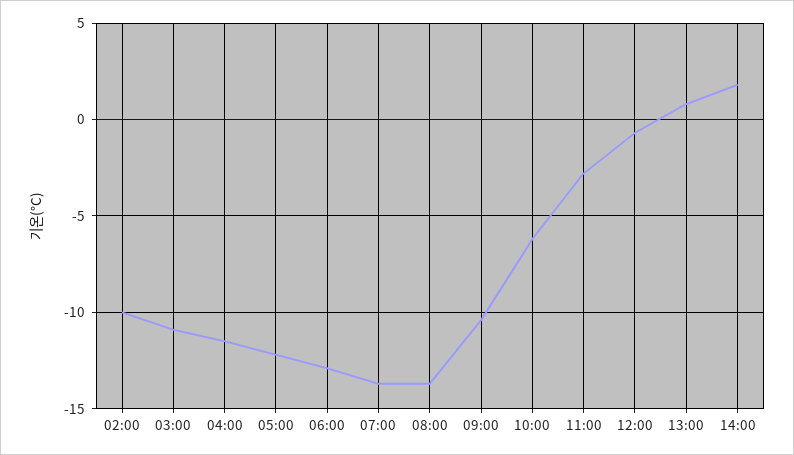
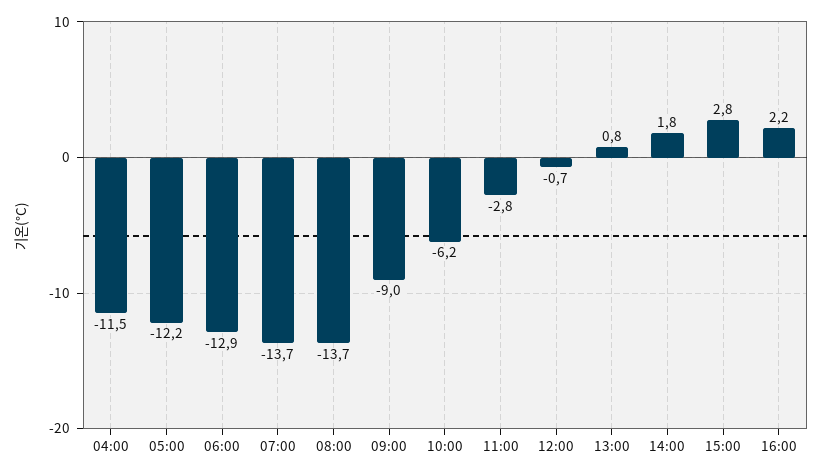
02:00: -10 -> none
03:00: -11 -> none
09:00: -10.5 -> -9
15:00: none -> 2.8
16:00: none -> 2.2

